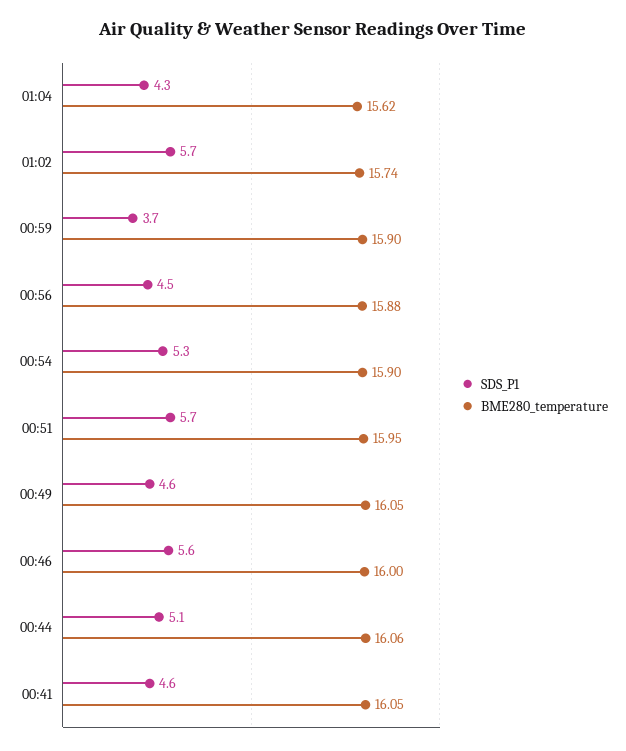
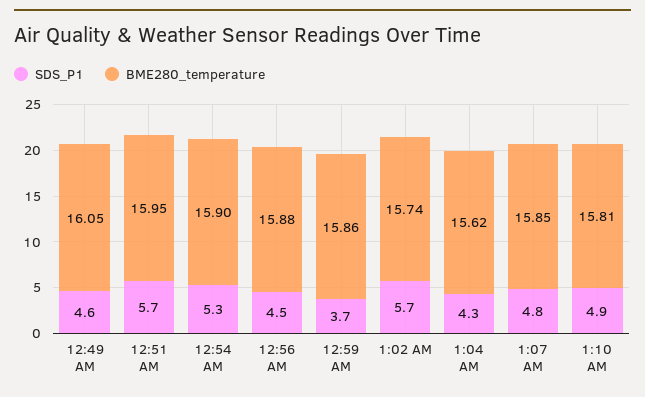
BME280_temperature, 00:59: 15.9 -> 15.86
SDS_P1, 00:46: 5.6 -> none
BME280_temperature, 00:46: 16 -> none
SDS_P1, 00:44: 5.1 -> none
BME280_temperature, 00:44: 16.06 -> none
SDS_P1, 00:41: 4.6 -> none
BME280_temperature, 00:41: 16.05 -> none
SDS_P1, 1:07 AM: none -> 4.8
BME280_temperature, 1:07 AM: none -> 15.85
SDS_P1, 1:10 AM: none -> 4.9
BME280_temperature, 1:10 AM: none -> 15.81

